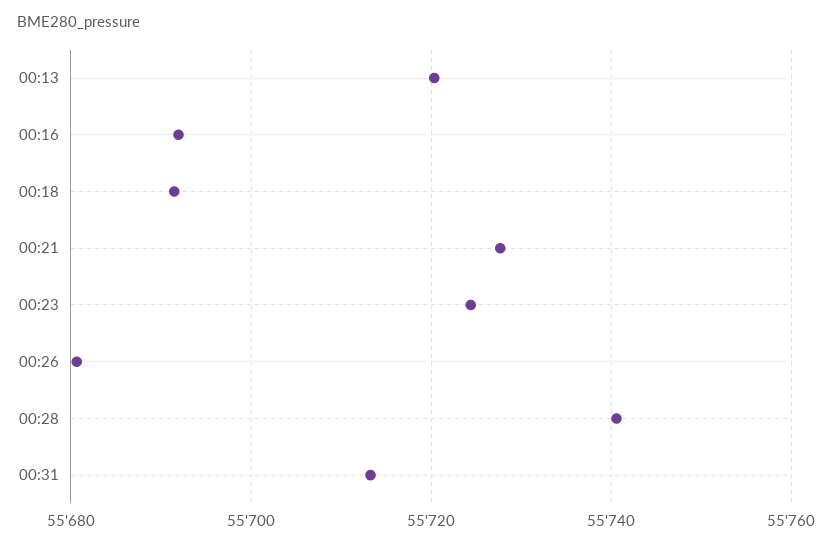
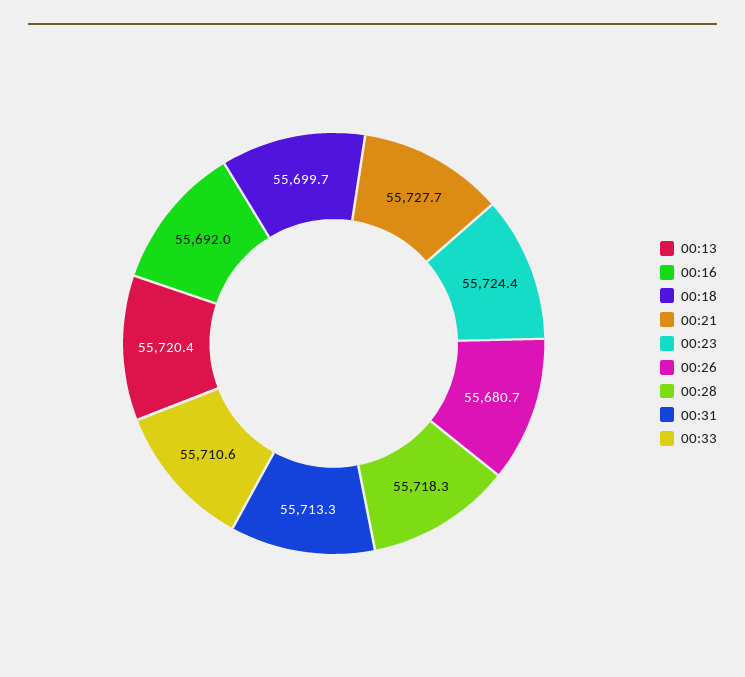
00:18: 55692 -> 55699.7
00:28: 55740 -> 55718.3
00:33: none -> 55710.6

